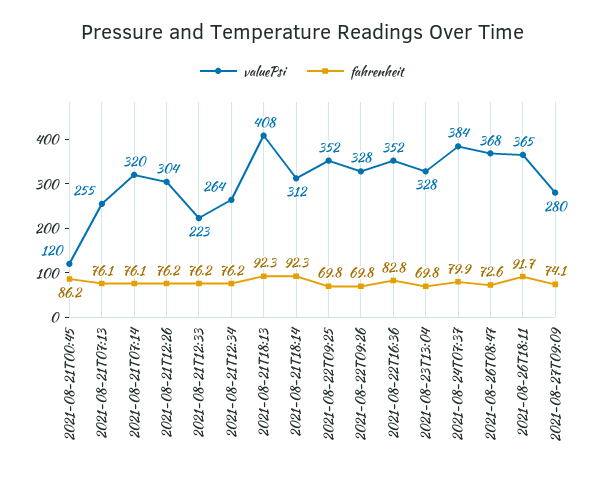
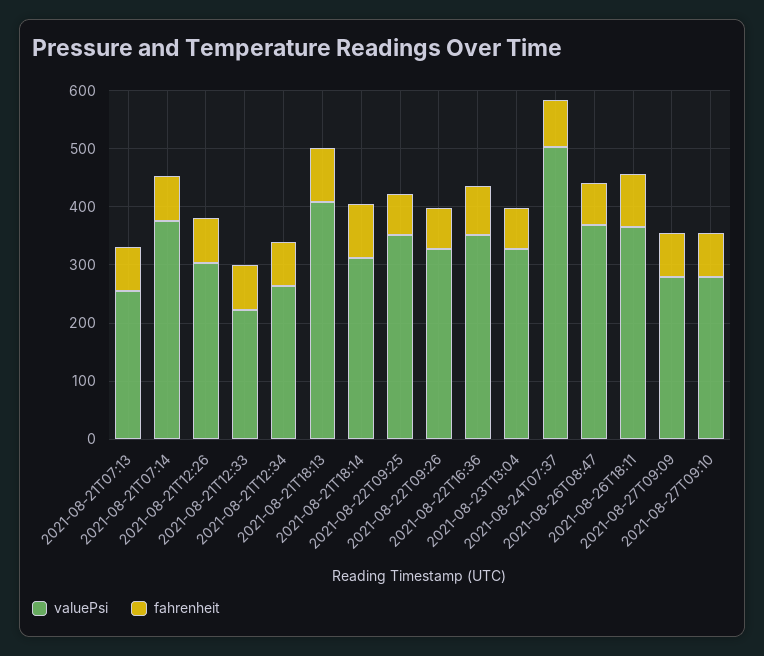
valuePsi, 2021-08-21T00:45: 120 -> none
fahrenheit, 2021-08-21T00:45: 86.2 -> none
valuePsi, 2021-08-21T07:14: 320 -> 380
valuePsi, 2021-08-24T07:37: 384 -> 500
valuePsi, 2021-08-27T09:10: none -> 280
fahrenheit, 2021-08-27T09:10: none -> 80

